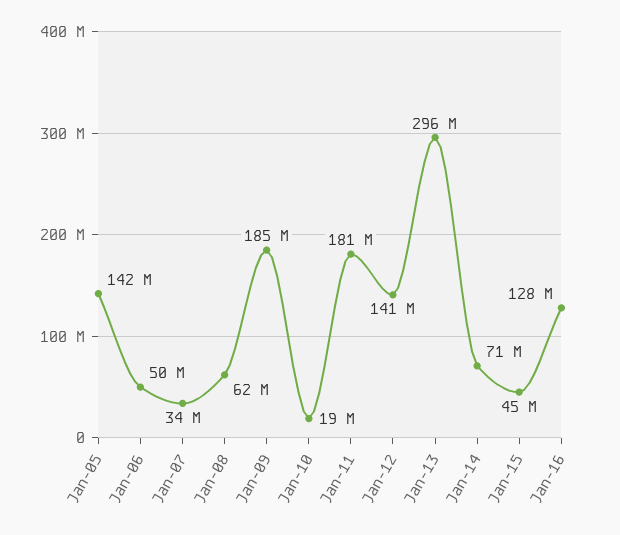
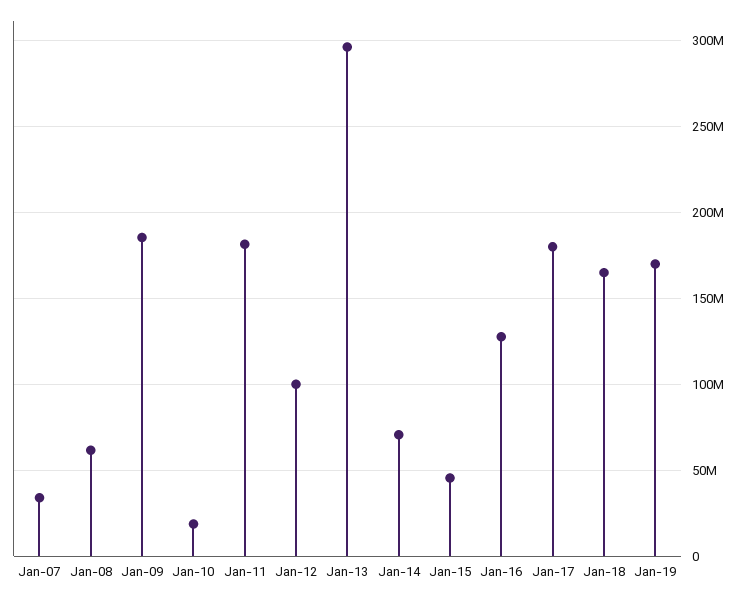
Jan-05: 142000000 -> none
Jan-06: 50000000 -> none
Jan-12: 141000000 -> 100000000
Jan-17: none -> 180000000
Jan-18: none -> 165000000
Jan-19: none -> 170000000

